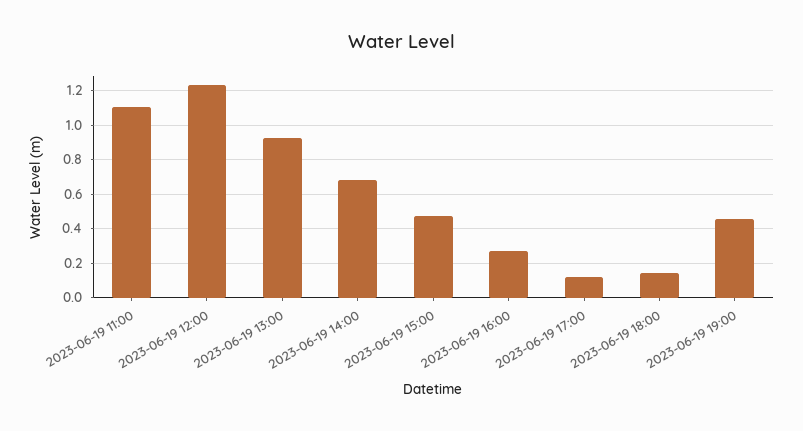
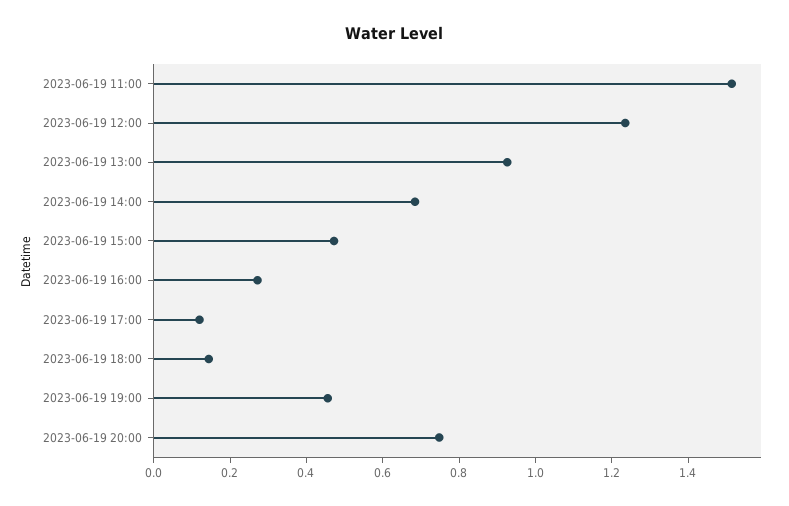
2023-06-19 11:00: 1.1 -> 1.5
2023-06-19 20:00: none -> 0.75

